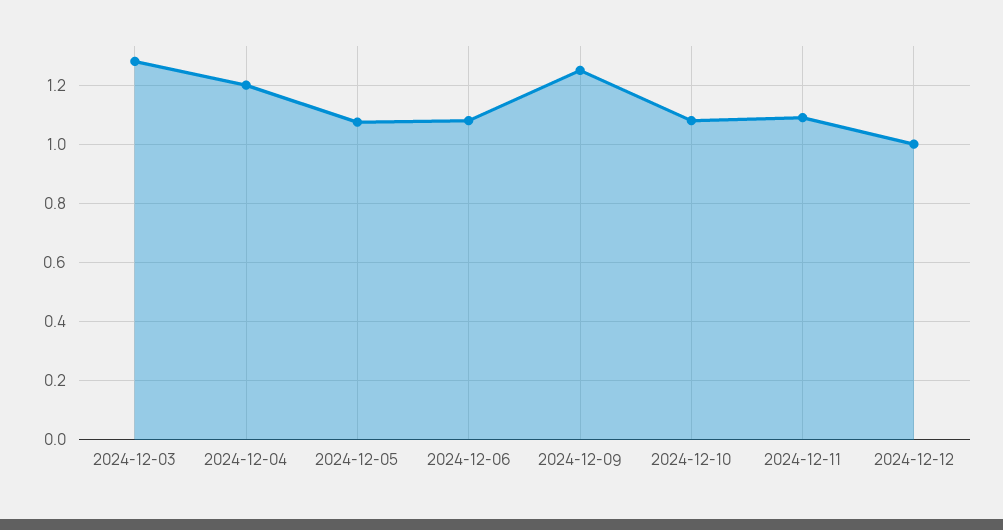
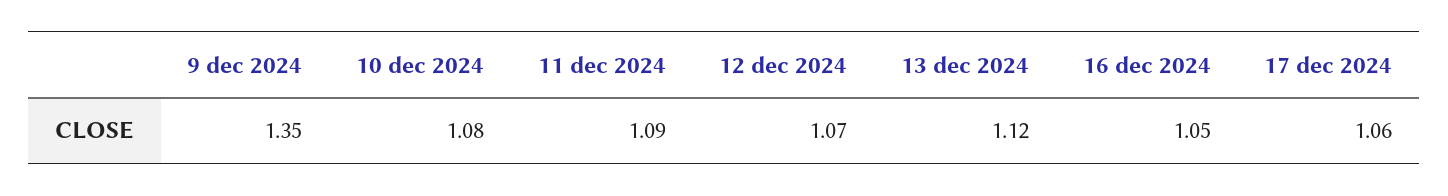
2024-12-03: 1.275 -> none
2024-12-04: 1.2 -> none
2024-12-05: 1.075 -> none
2024-12-06: 1.075 -> none
2024-12-09: 1.25 -> 1.35
2024-12-12: 1 -> 1.07
13 dec 2024: none -> 1.12
16 dec 2024: none -> 1.05
17 dec 2024: none -> 1.06

